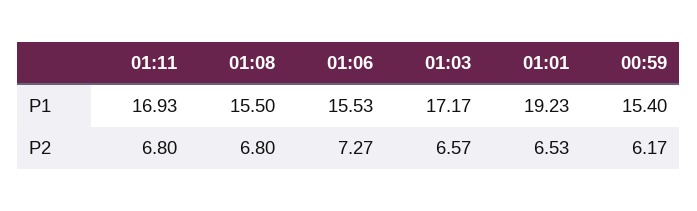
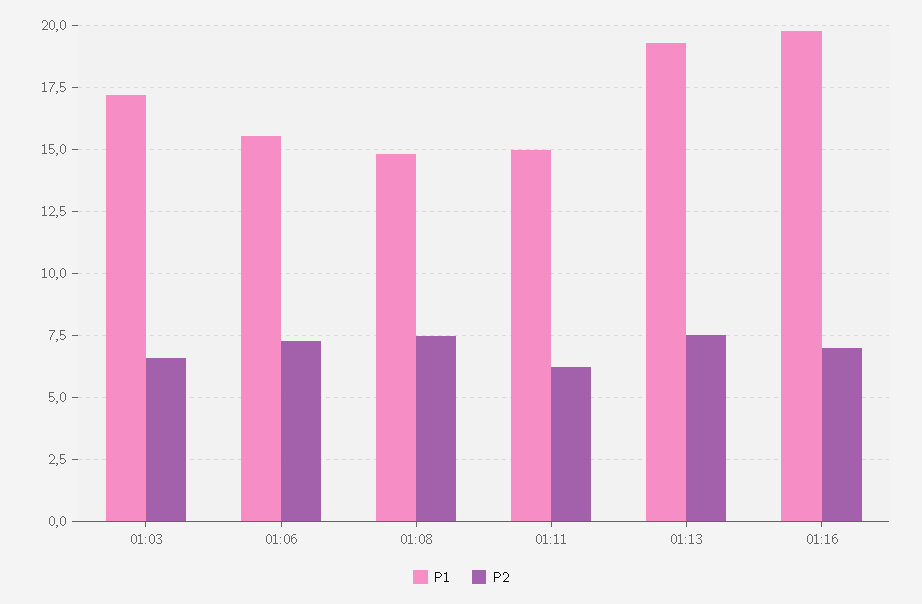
P1, 01:11: 16.93 -> 15
P1, 01:08: 15.5 -> 14.75
P1, 01:01: 19.23 -> none
P1, 00:59: 15.4 -> none
P2, 01:11: 6.8 -> 6.25
P2, 01:08: 6.8 -> 7.5
P2, 01:01: 6.53 -> none
P2, 00:59: 6.17 -> none
P1, 01:13: none -> 19.25
P2, 01:13: none -> 7.5
P1, 01:16: none -> 19.75
P2, 01:16: none -> 7

